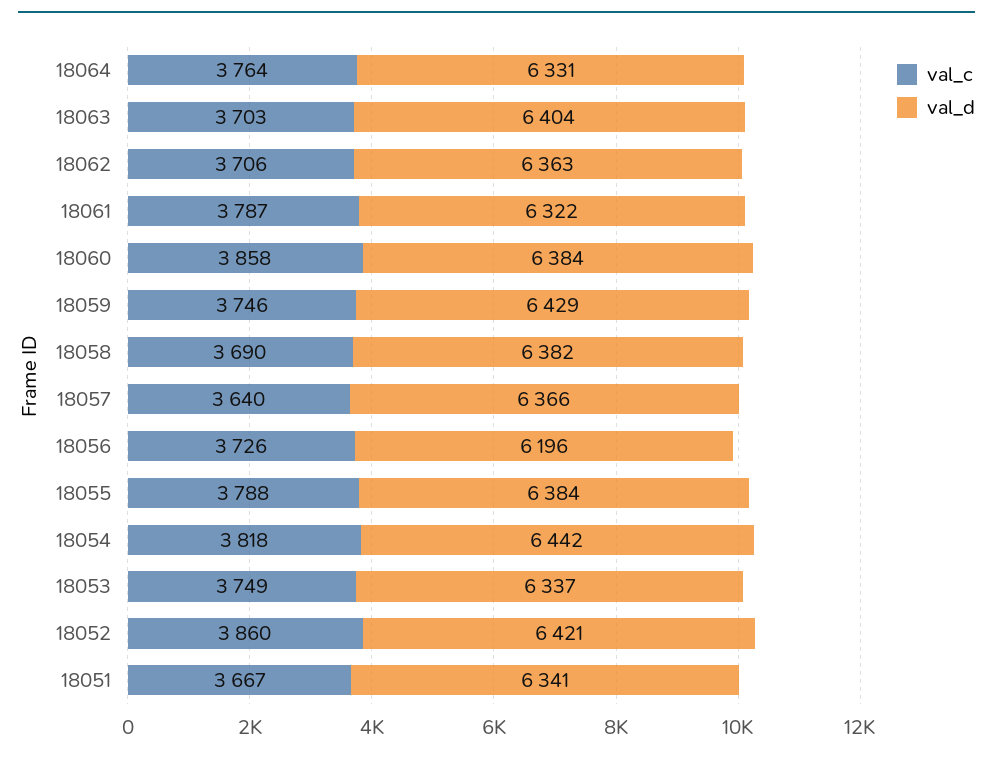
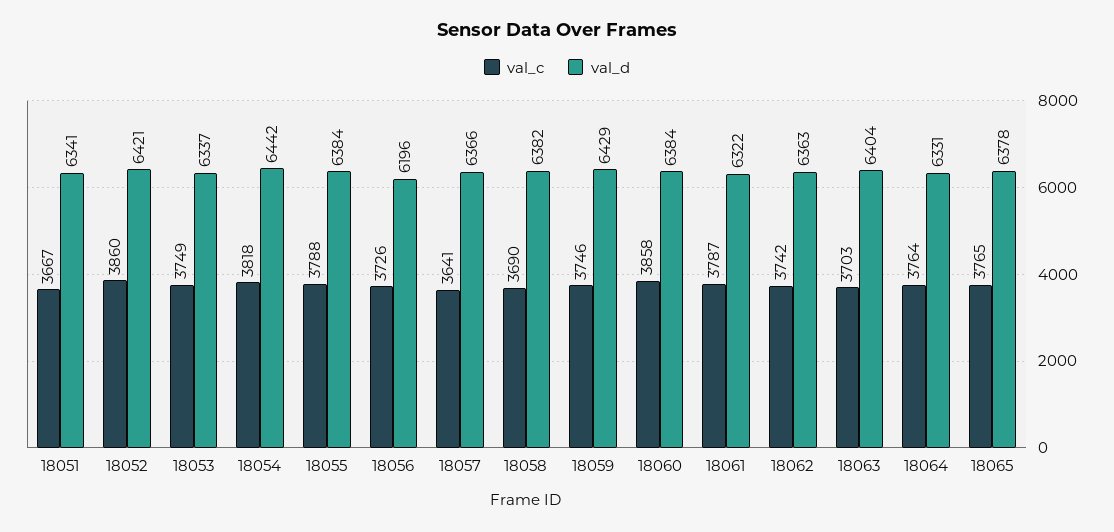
val_c, 18062: 3706 -> 3742
val_c, 18057: 3640 -> 3641
val_c, 18065: none -> 3765
val_d, 18065: none -> 6378

